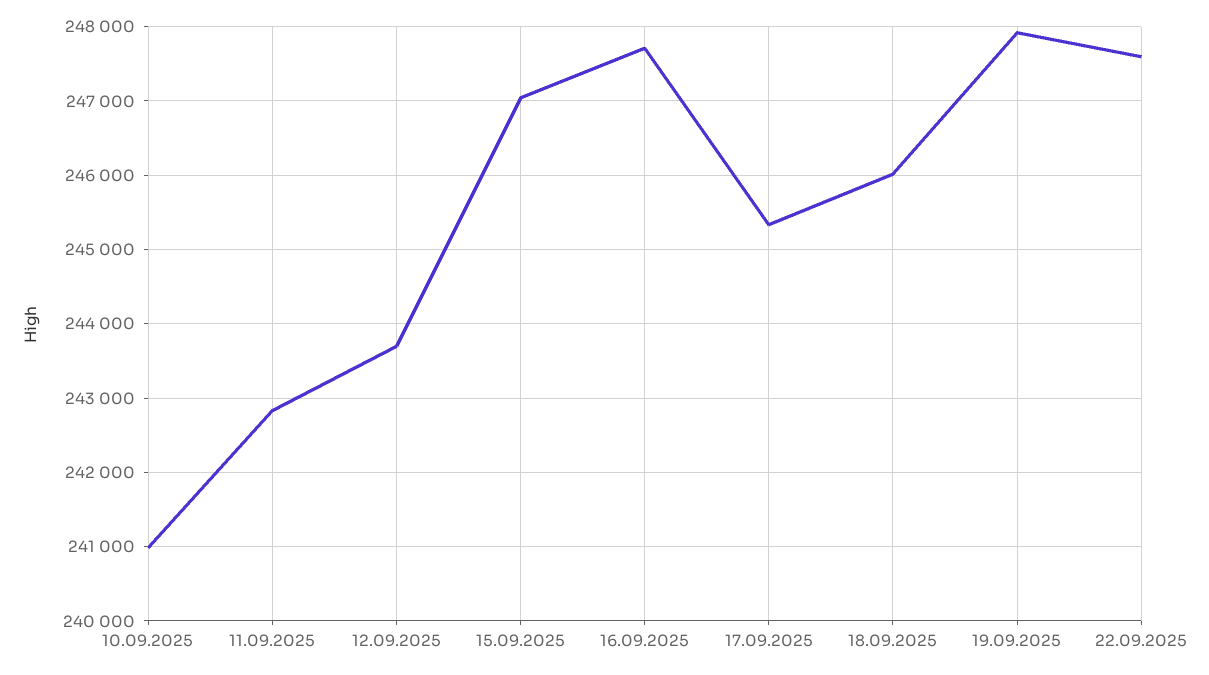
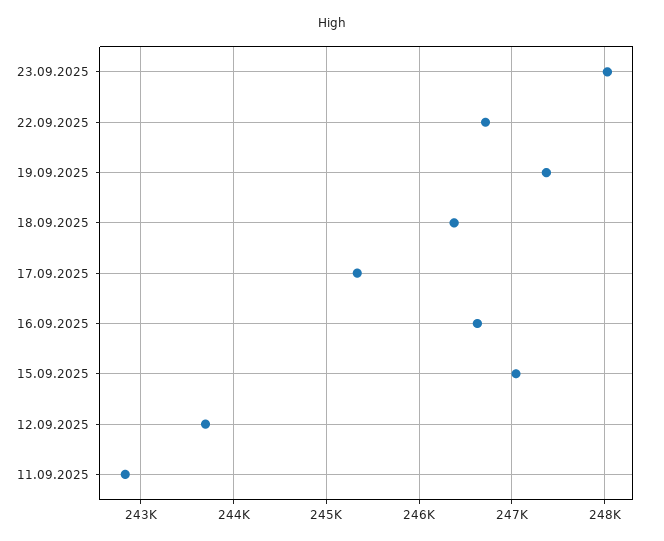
10.09.2025: 241000 -> none
16.09.2025: 247700 -> 246600
18.09.2025: 246000 -> 246400
19.09.2025: 247900 -> 247400
22.09.2025: 247600 -> 246700
23.09.2025: none -> 248000

